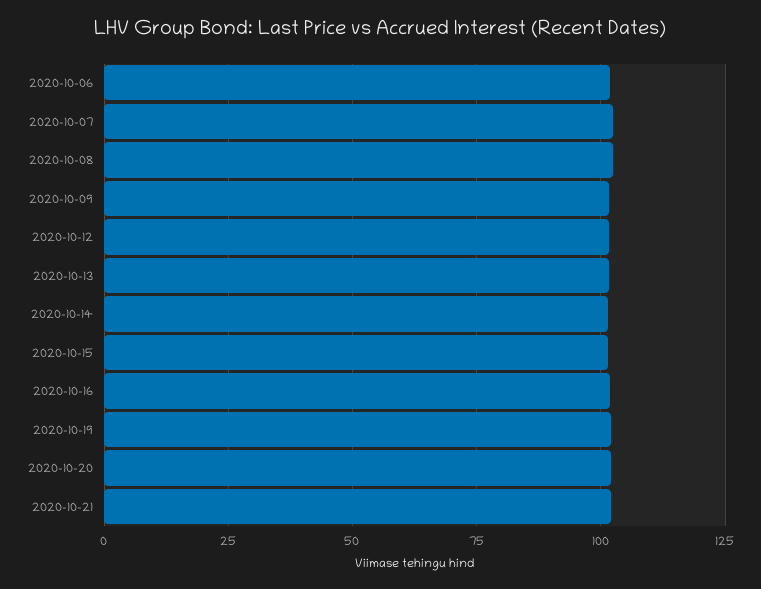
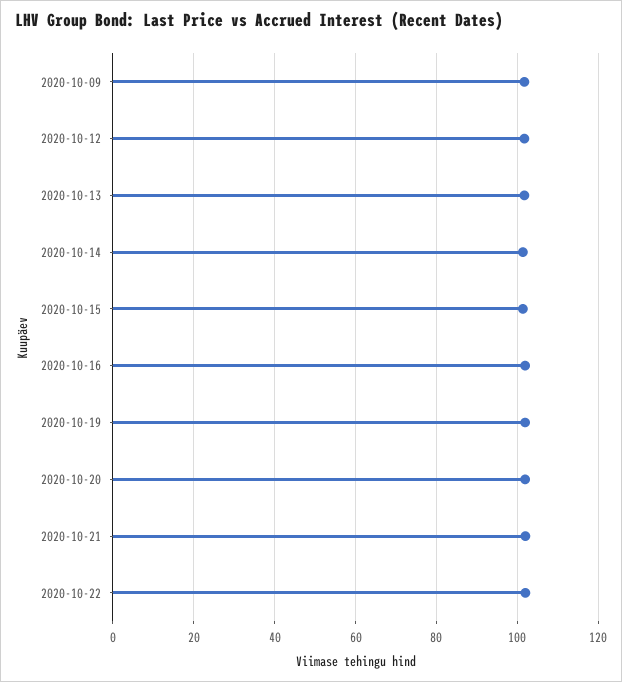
2020-10-06: 102.5 -> none
2020-10-07: 102.5 -> none
2020-10-08: 102.5 -> none
2020-10-22: none -> 102

